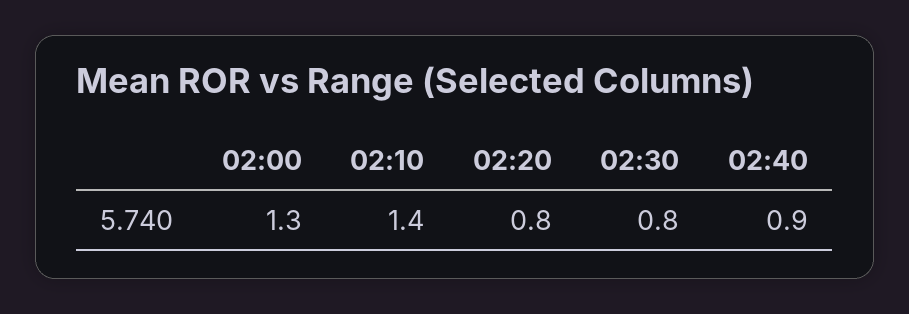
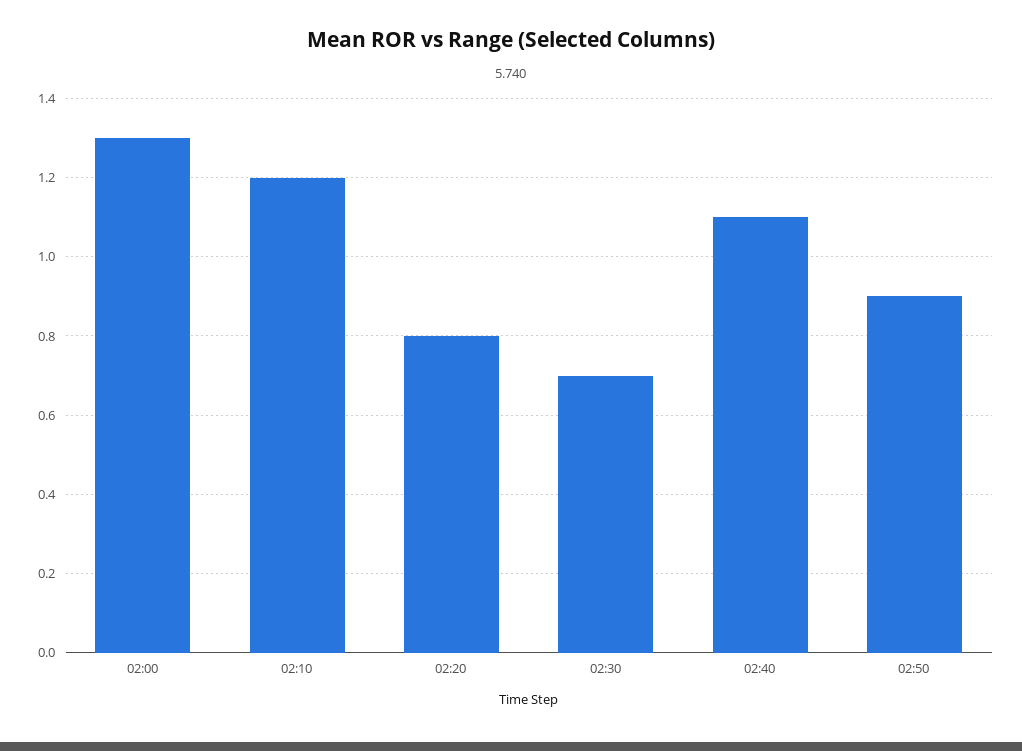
02:10: 1.4 -> 1.2
02:30: 0.8 -> 0.7
02:40: 0.9 -> 1.1
02:50: none -> 0.9

